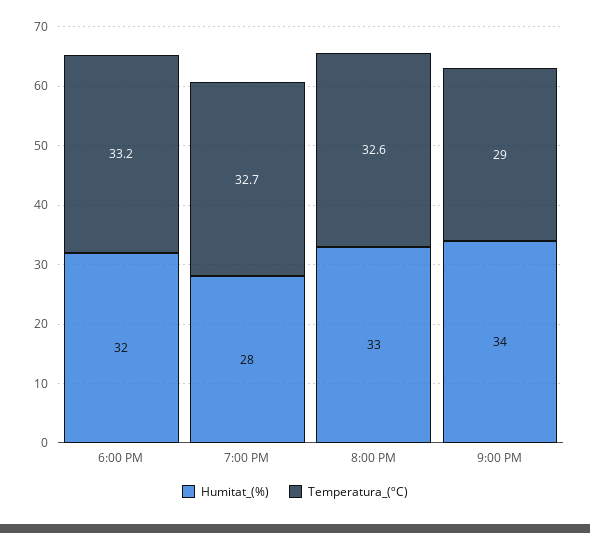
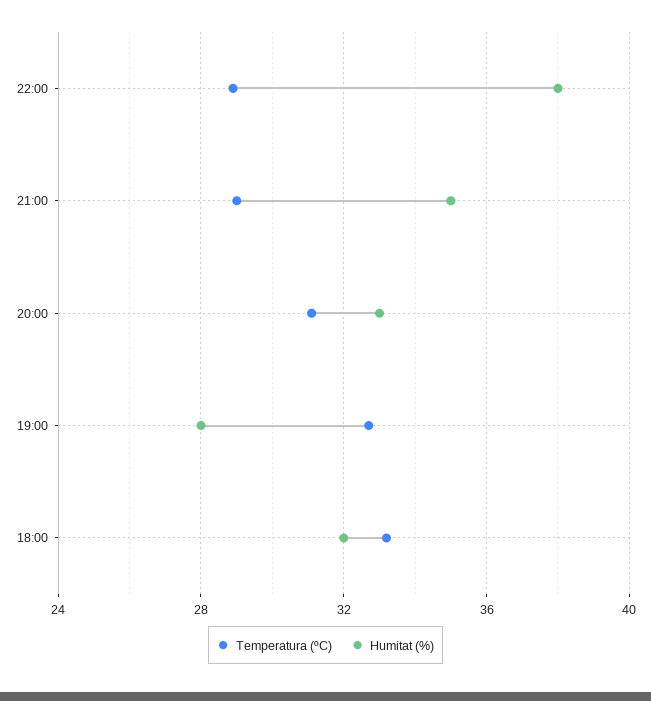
Temperatura_(ºC), 8:00 PM: 32.6 -> 31
Humitat_(%), 9:00 PM: 34 -> 35
Temperatura_(ºC), 22:00: none -> 29
Humitat_(%), 22:00: none -> 38

